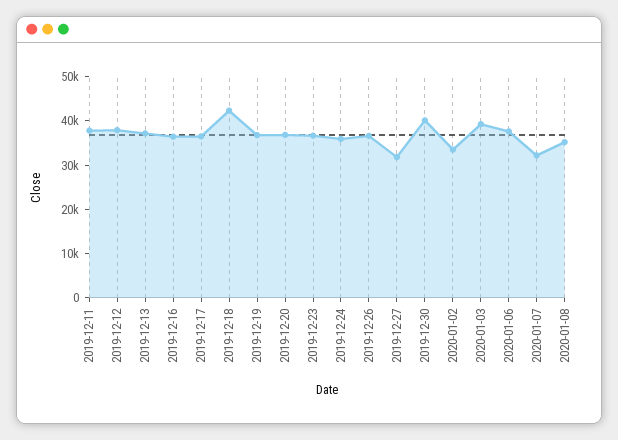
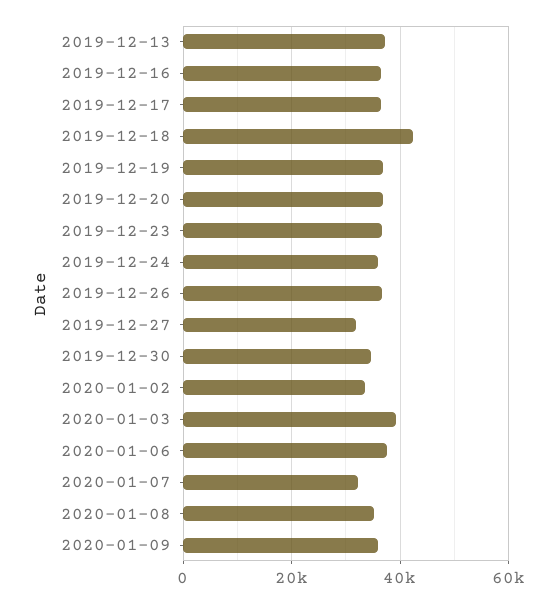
2019-12-11: 38000 -> none
2019-12-12: 38000 -> none
2019-12-30: 40000 -> 34000
2020-01-09: none -> 36000

